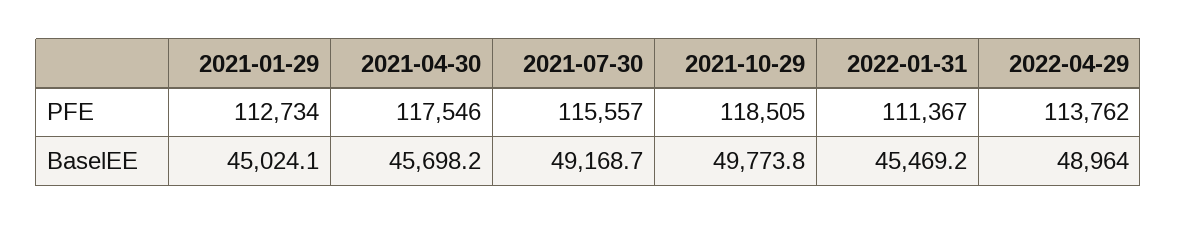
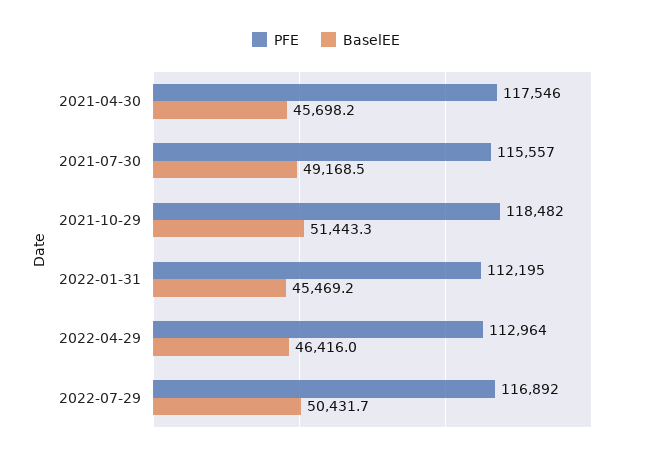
PFE, 2021-01-29: 112734 -> none
PFE, 2021-10-29: 118505 -> 118482
PFE, 2022-01-31: 111367 -> 112195
PFE, 2022-04-29: 113762 -> 112964
BaselEE, 2021-01-29: 45024.1 -> none
BaselEE, 2021-07-30: 49168.7 -> 49168.5
BaselEE, 2021-10-29: 49773.8 -> 51443.3
BaselEE, 2022-04-29: 48964 -> 46416
PFE, 2022-07-29: none -> 116892
BaselEE, 2022-07-29: none -> 50431.7

